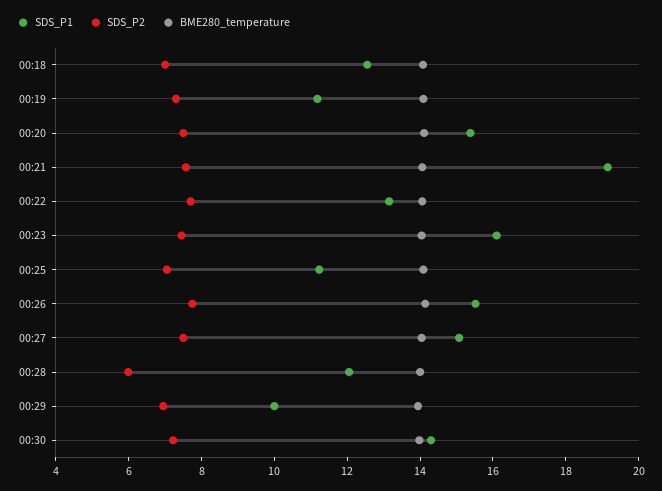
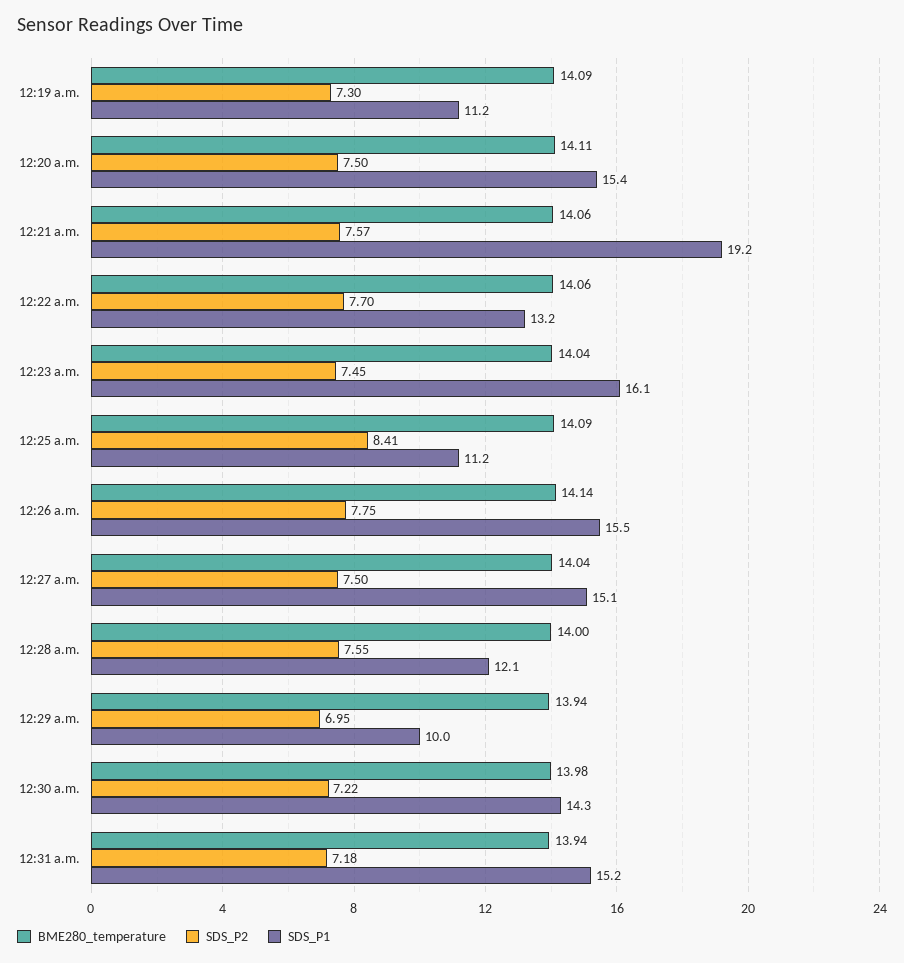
SDS_P1, 00:18: 12.5 -> none
SDS_P2, 00:18: 7 -> none
BME280_temperature, 00:18: 14 -> none
SDS_P2, 00:25: 7 -> 8.41
SDS_P2, 00:28: 6 -> 7.55
BME280_temperature, 12:31 a.m.: none -> 13.94
SDS_P2, 12:31 a.m.: none -> 7.18
SDS_P1, 12:31 a.m.: none -> 15.2

